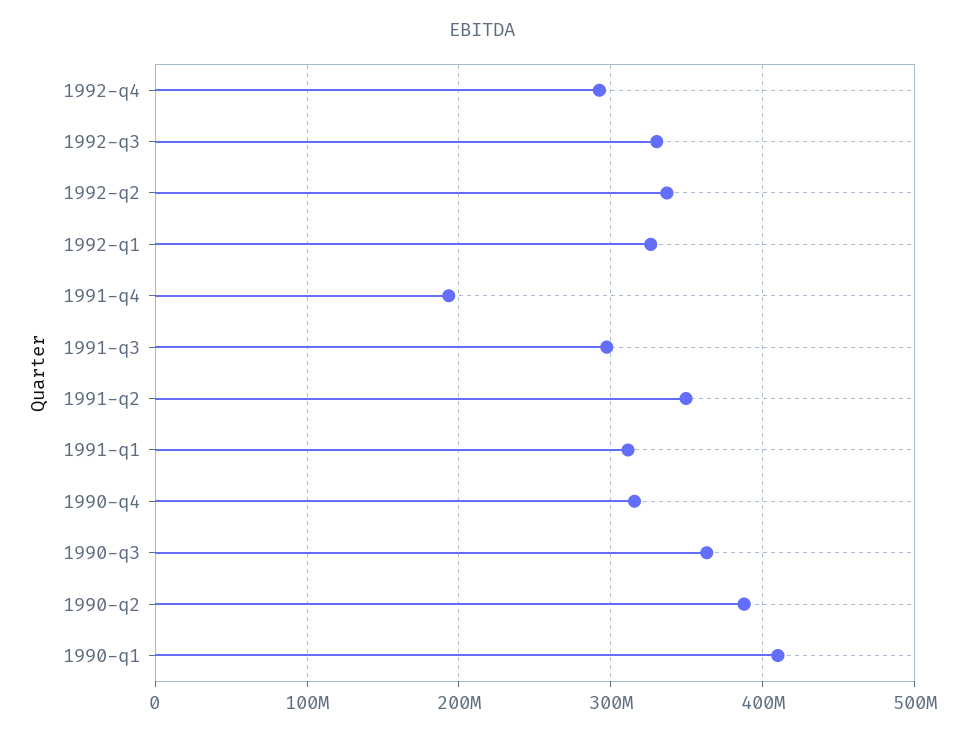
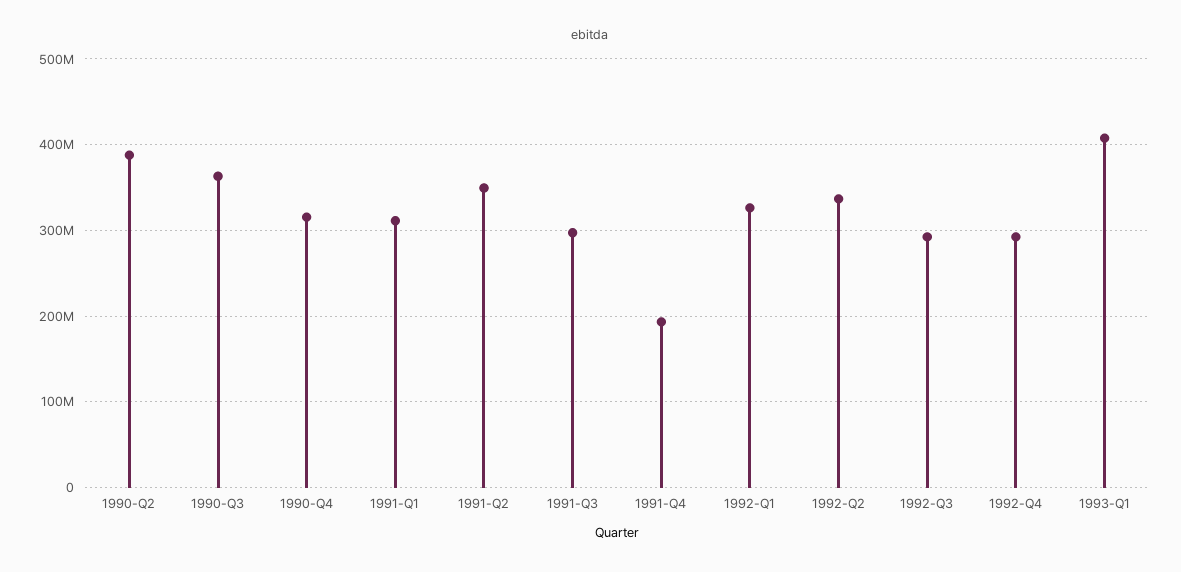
1992-q3: 330000000 -> 290000000
1990-q1: 410000000 -> none
1993-Q1: none -> 410000000

